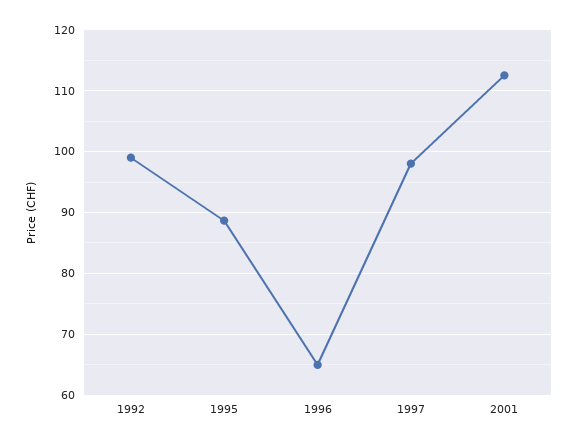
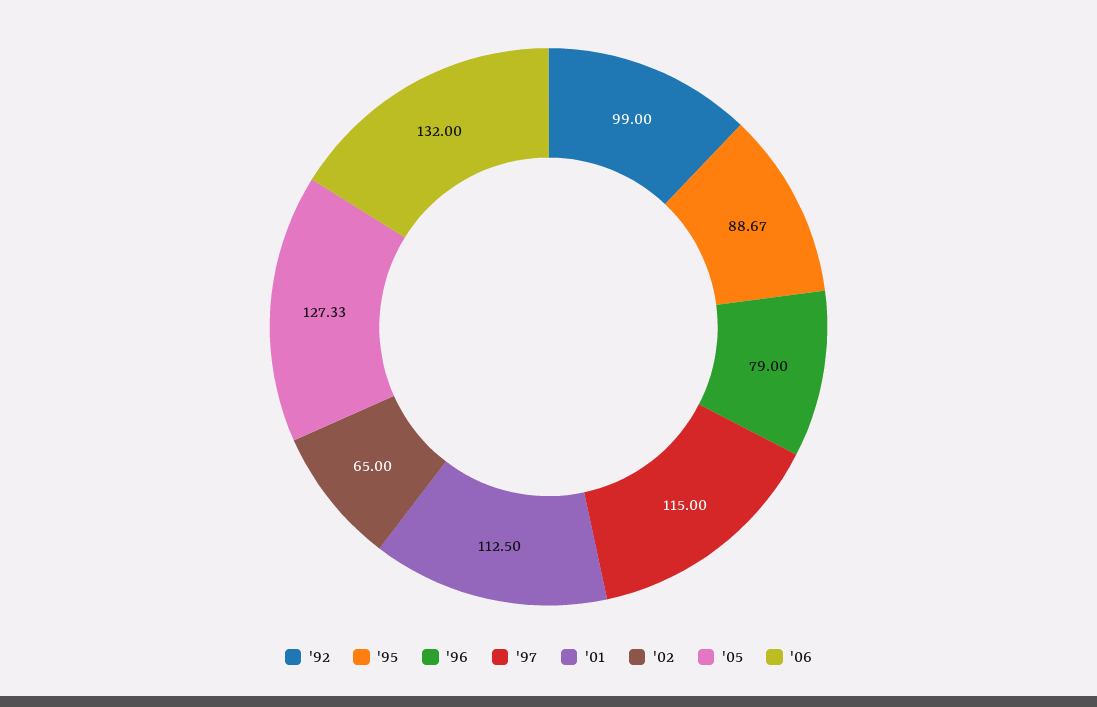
1996: 65 -> 79
1997: 98 -> 115
'02: none -> 65
'05: none -> 127.33
'06: none -> 132

